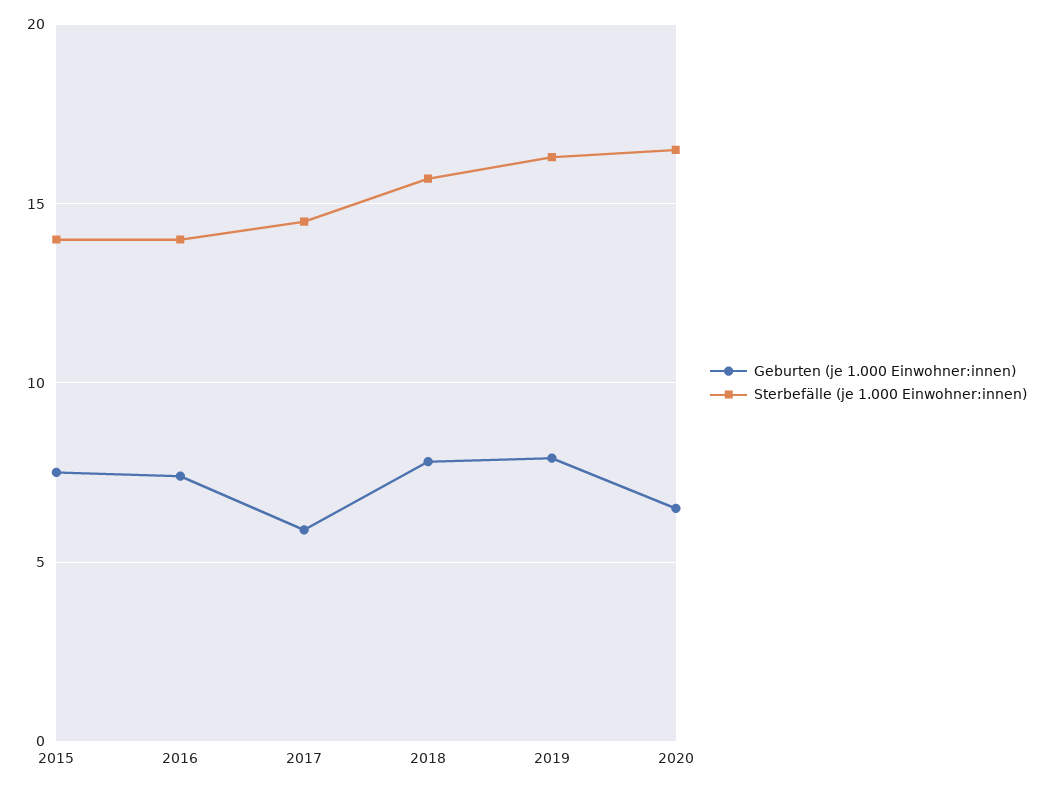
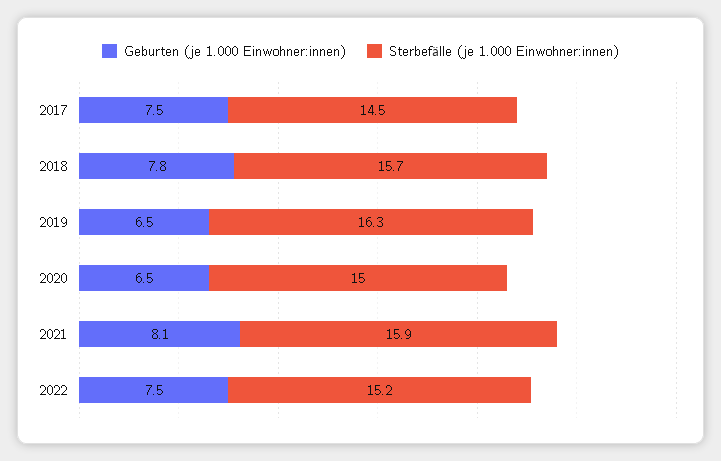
Geburten (je 1.000 Einwohner:innen), 2015: 7.5 -> none
Sterbefälle (je 1.000 Einwohner:innen), 2015: 14 -> none
Geburten (je 1.000 Einwohner:innen), 2016: 7.5 -> none
Sterbefälle (je 1.000 Einwohner:innen), 2016: 14 -> none
Geburten (je 1.000 Einwohner:innen), 2017: 6 -> 7.5
Geburten (je 1.000 Einwohner:innen), 2019: 8 -> 6.5
Sterbefälle (je 1.000 Einwohner:innen), 2020: 16.5 -> 15
Geburten (je 1.000 Einwohner:innen), 2021: none -> 8.1
Sterbefälle (je 1.000 Einwohner:innen), 2021: none -> 15.9
Geburten (je 1.000 Einwohner:innen), 2022: none -> 7.5
Sterbefälle (je 1.000 Einwohner:innen), 2022: none -> 15.2

